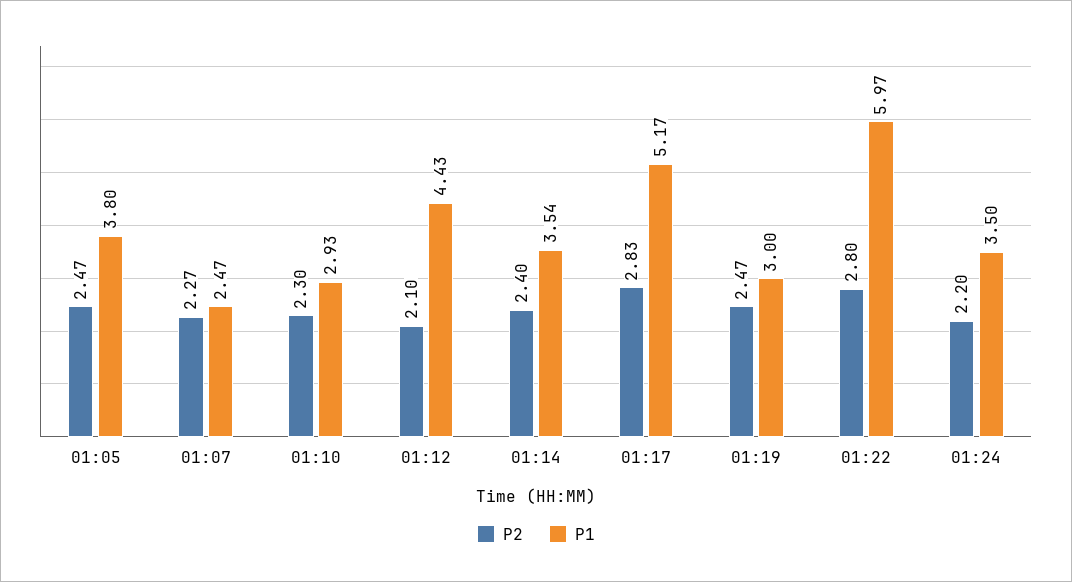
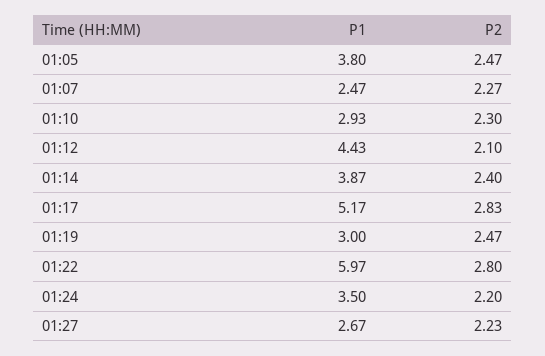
P1, 01:14: 3.54 -> 3.87
P1, 01:27: none -> 2.67
P2, 01:27: none -> 2.23

